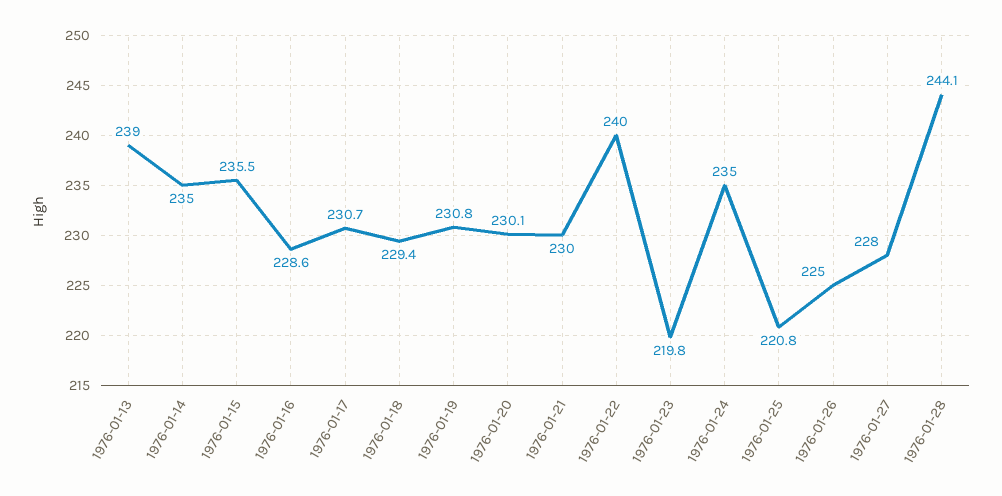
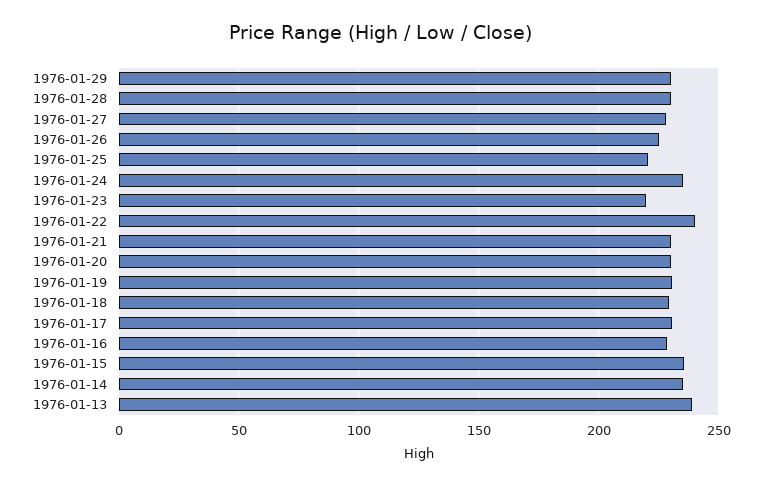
1976-01-28: 244.1 -> 230
1976-01-29: none -> 230

